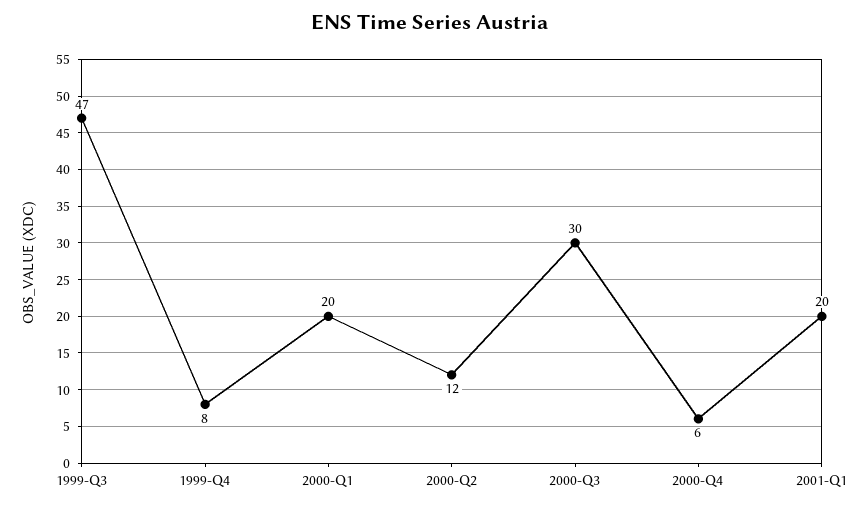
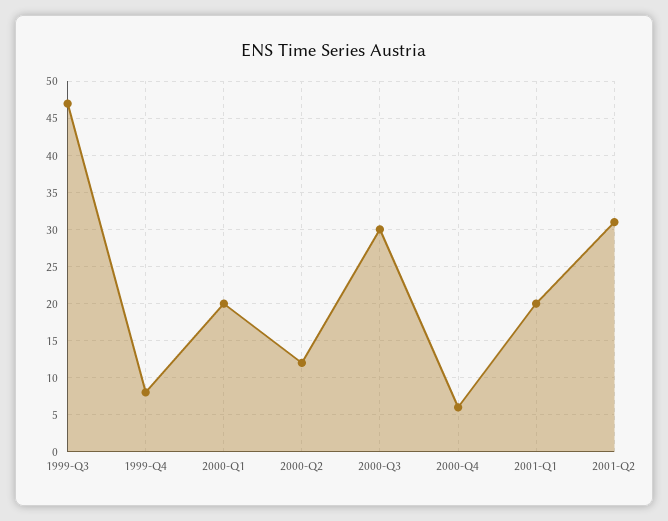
2001-Q2: none -> 31

